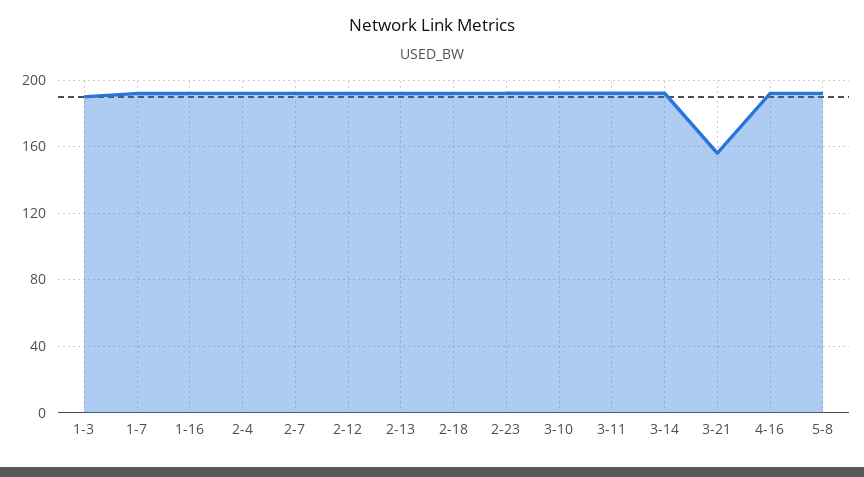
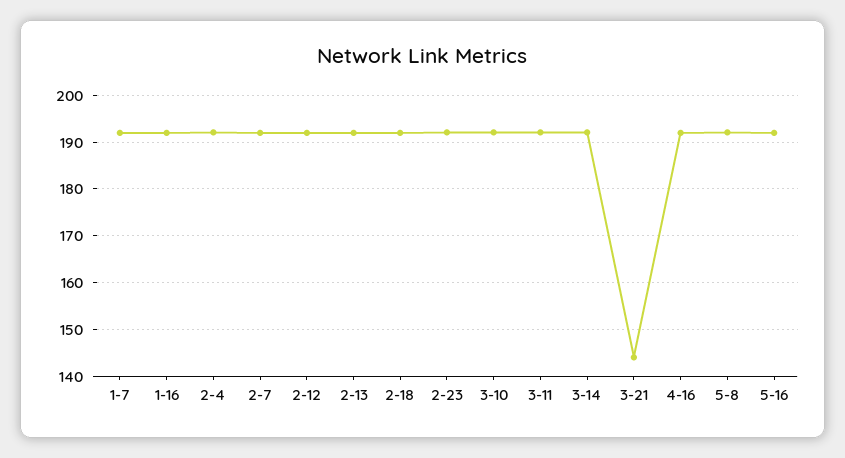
1-3: 190 -> none
3-21: 155 -> 144
5-16: none -> 192

